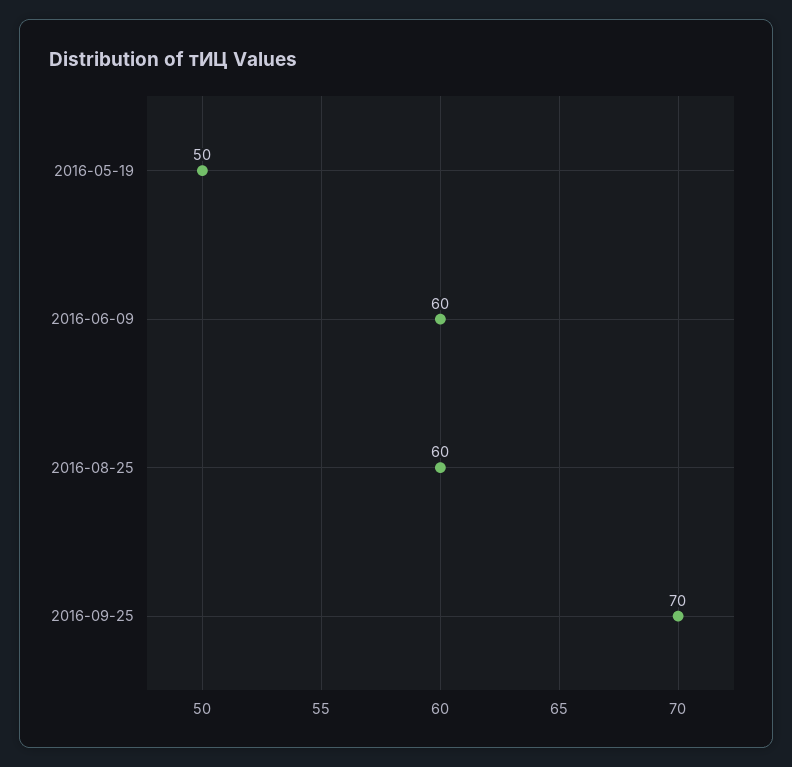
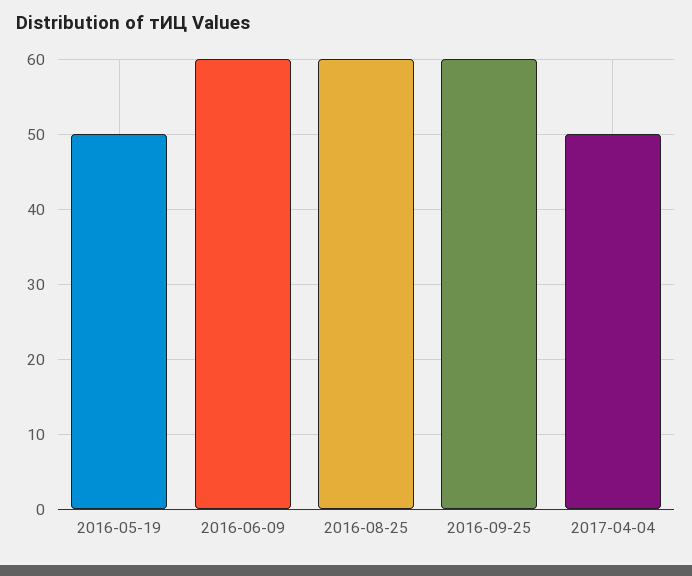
2016-09-25: 70 -> 60
2017-04-04: none -> 50

